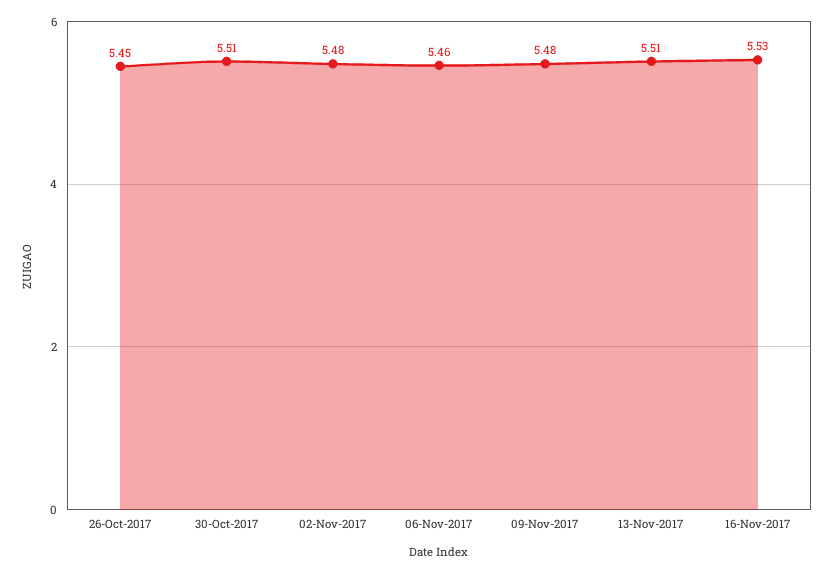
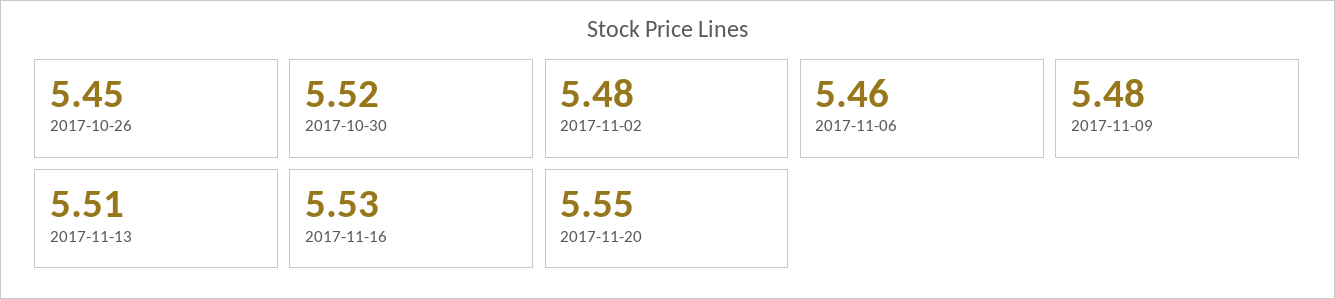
30-Oct-2017: 5.51 -> 5.52
2017-11-20: none -> 5.55

